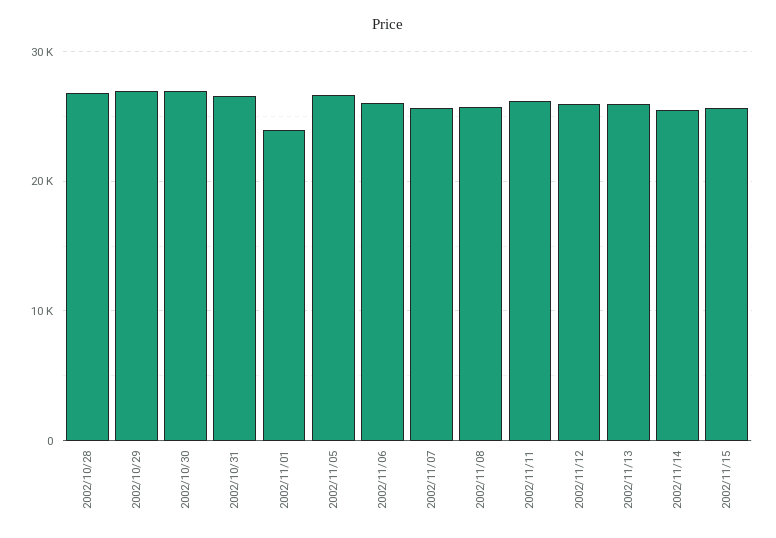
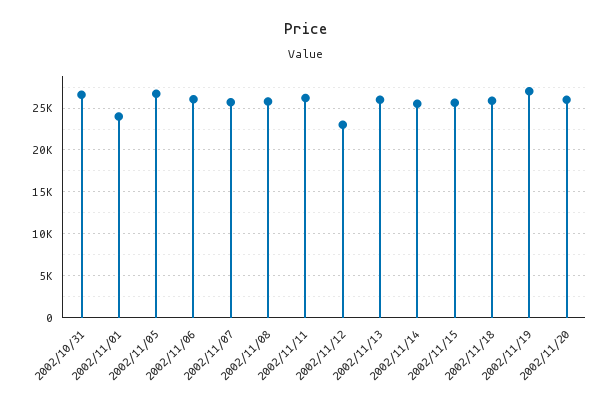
2002/10/28: 27000 -> none
2002/10/29: 27000 -> none
2002/10/30: 27000 -> none
2002/11/12: 26000 -> 23000
2002/11/18: none -> 26000
2002/11/19: none -> 27000
2002/11/20: none -> 26000

